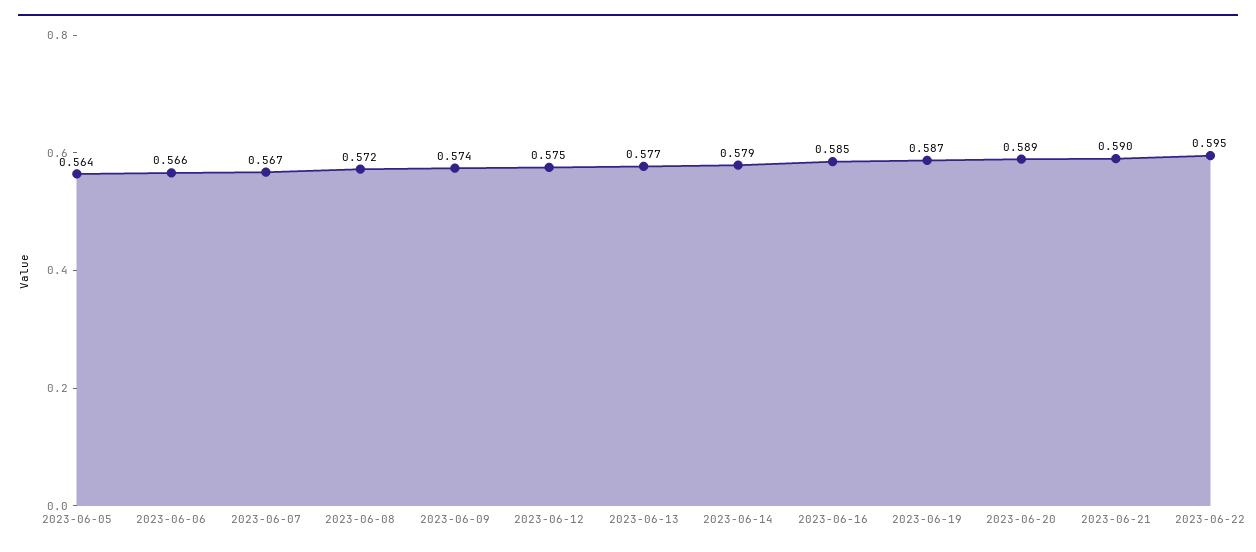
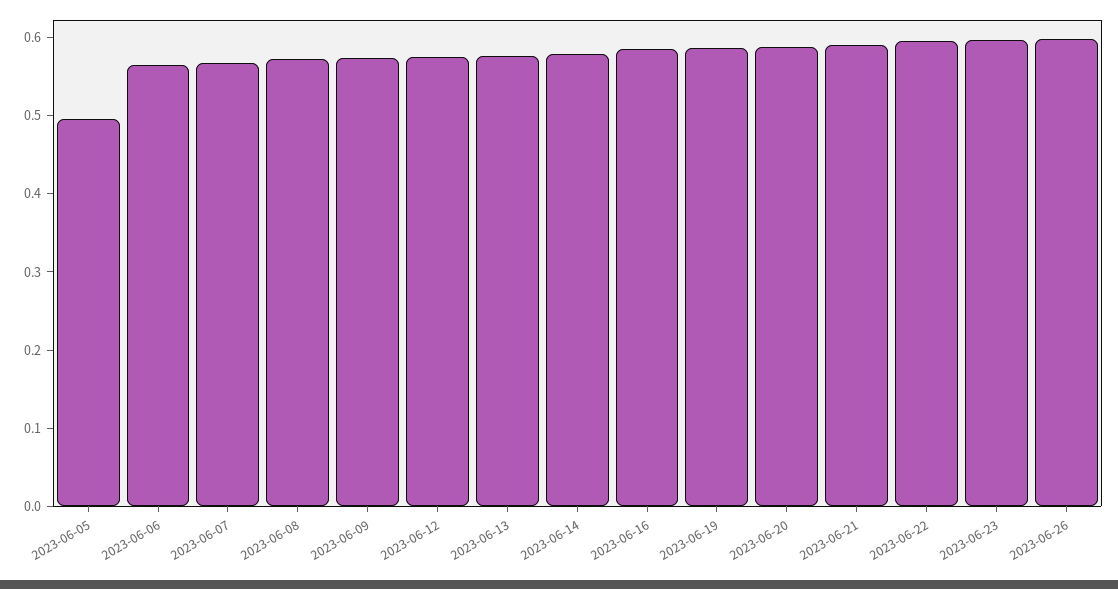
2023-06-05: 0.564 -> 0.5
2023-06-23: none -> 0.6
2023-06-26: none -> 0.6

